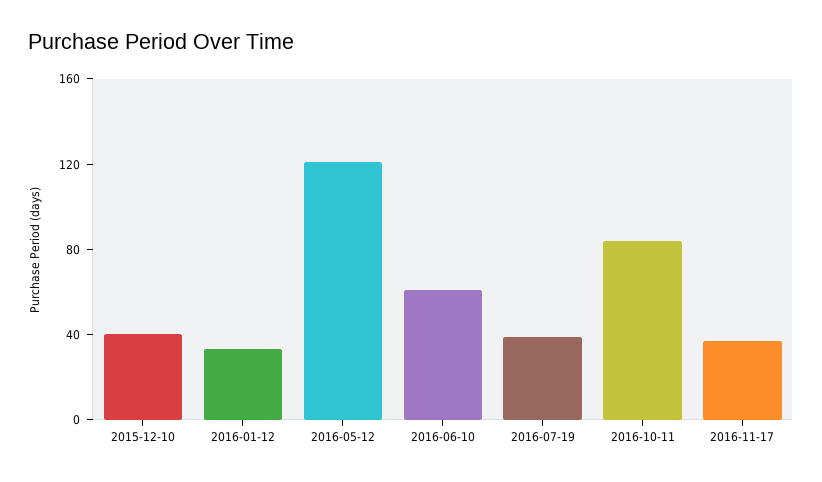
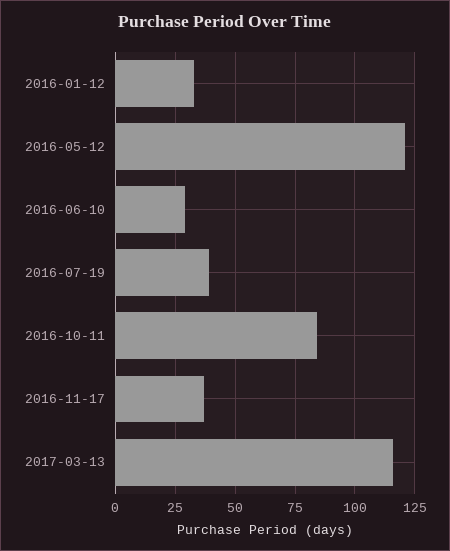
2015-12-10: 40 -> none
2016-06-10: 60 -> 30
2017-03-13: none -> 115

